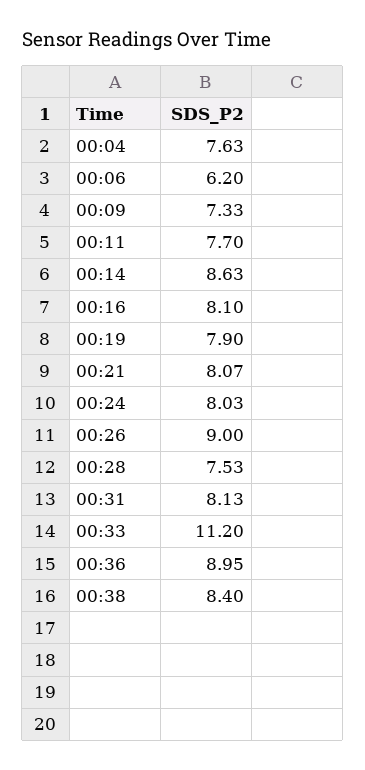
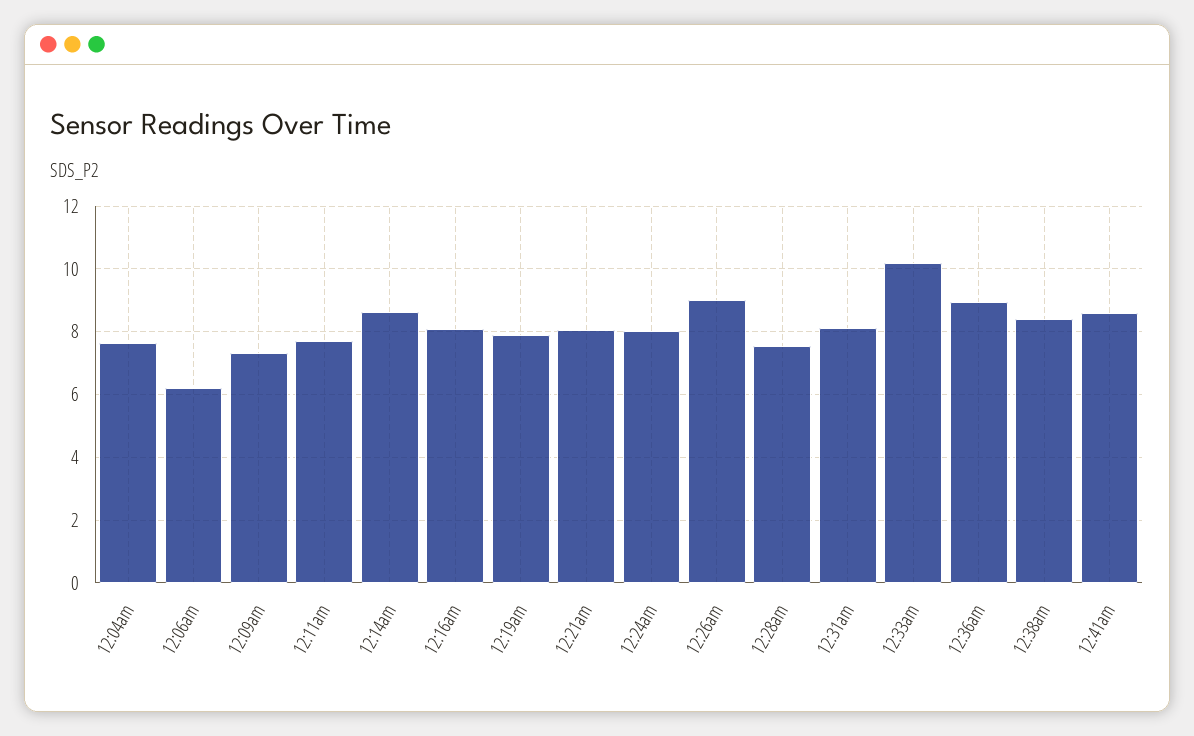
00:33: 11.2 -> 10.2
12:41am: none -> 8.6

